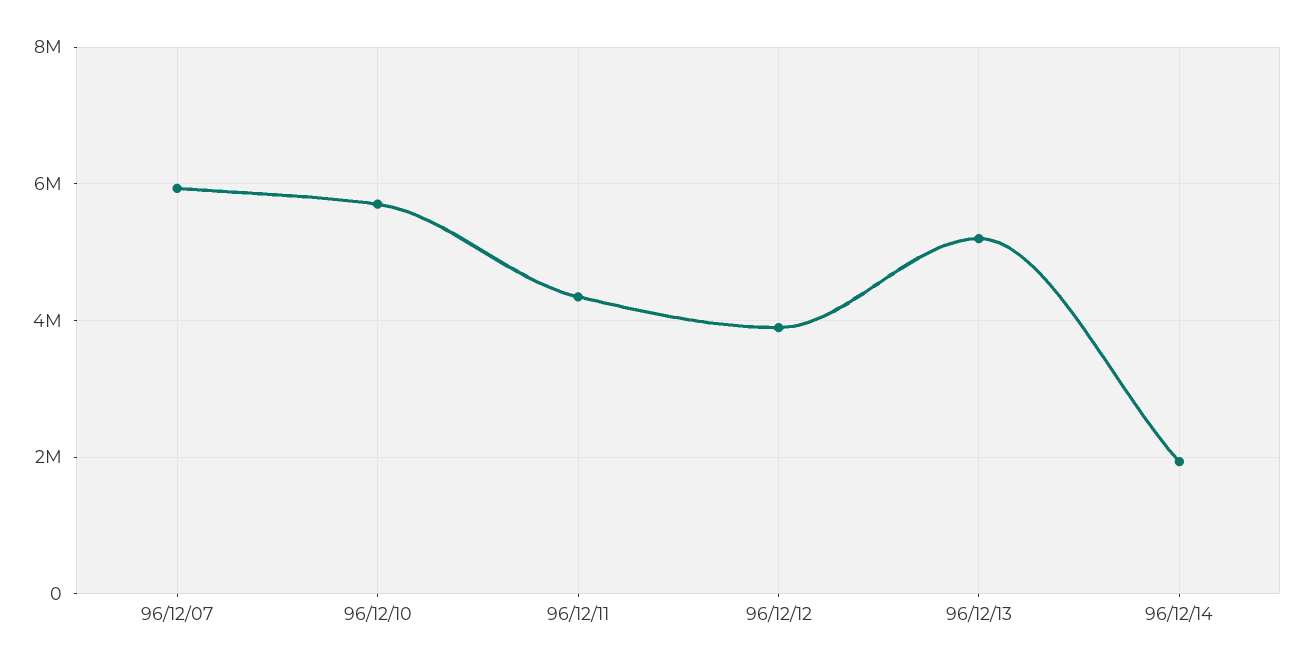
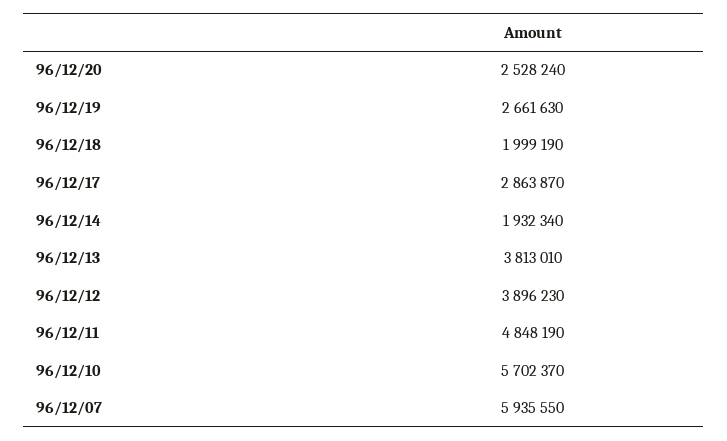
96/12/11: 4400000 -> 4848190
96/12/13: 5200000 -> 3813010
96/12/20: none -> 2528240
96/12/19: none -> 2661630
96/12/18: none -> 1999190
96/12/17: none -> 2863870

